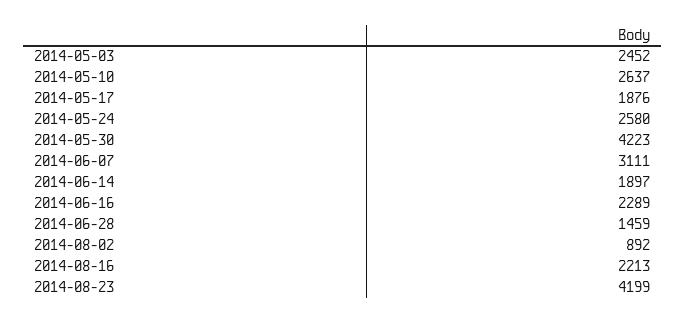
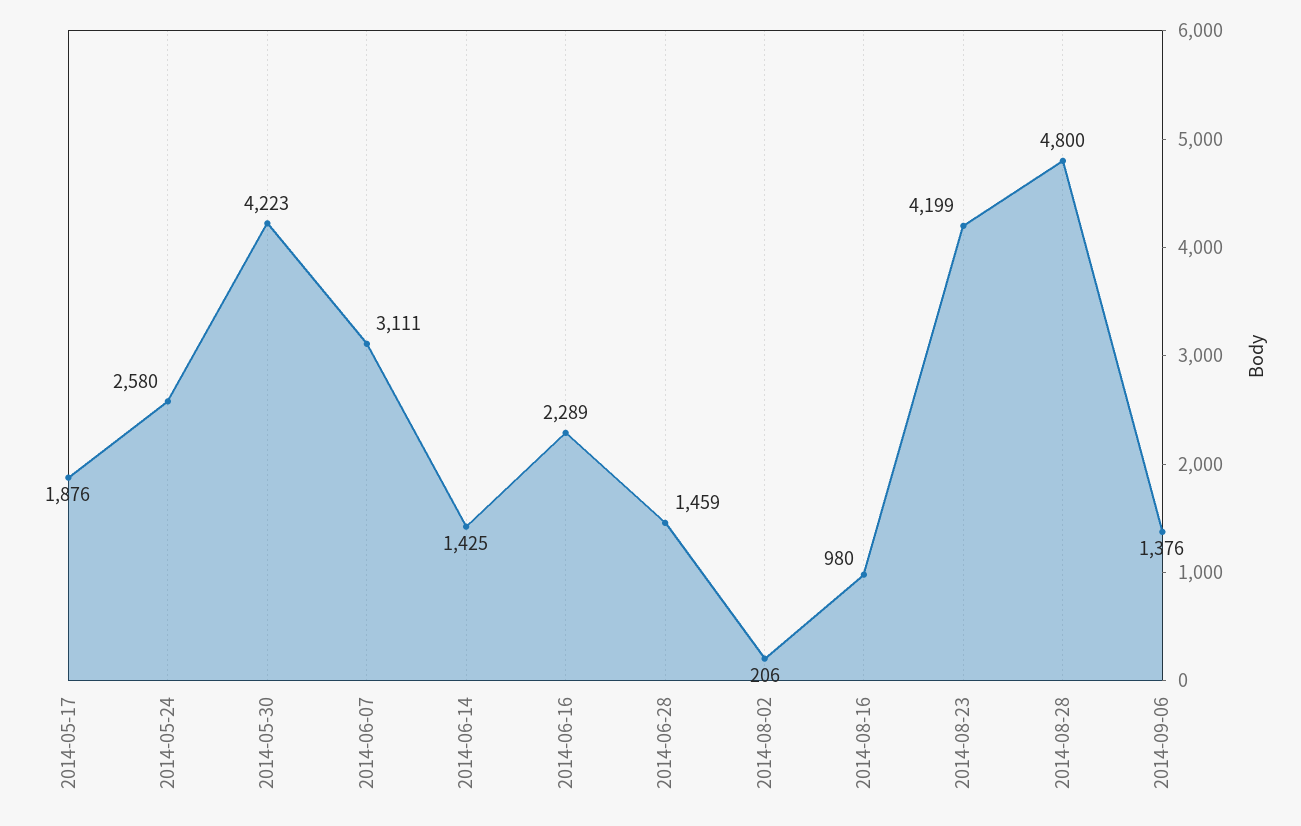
2014-05-03: 2452 -> none
2014-05-10: 2637 -> none
2014-06-14: 1897 -> 1425
2014-08-02: 892 -> 206
2014-08-16: 2213 -> 980
2014-08-28: none -> 4800
2014-09-06: none -> 1376

